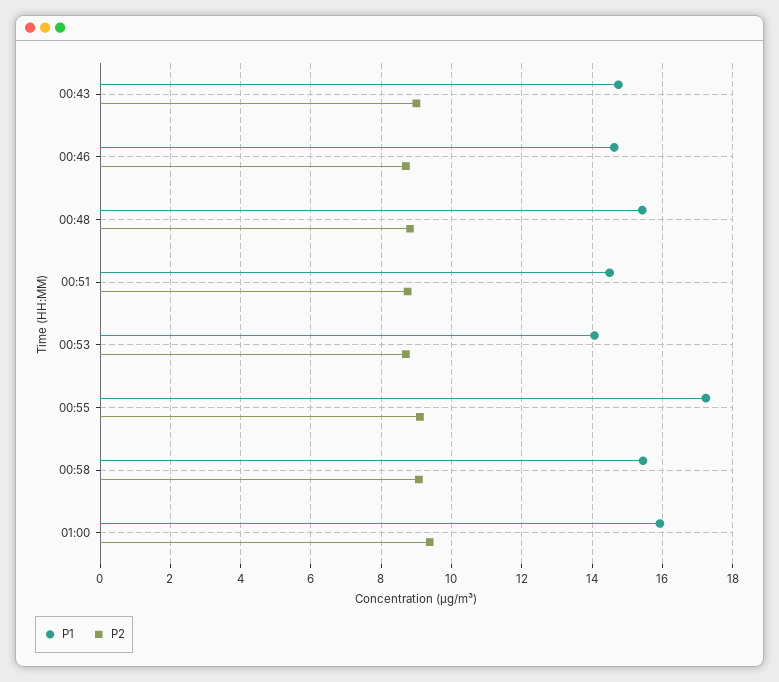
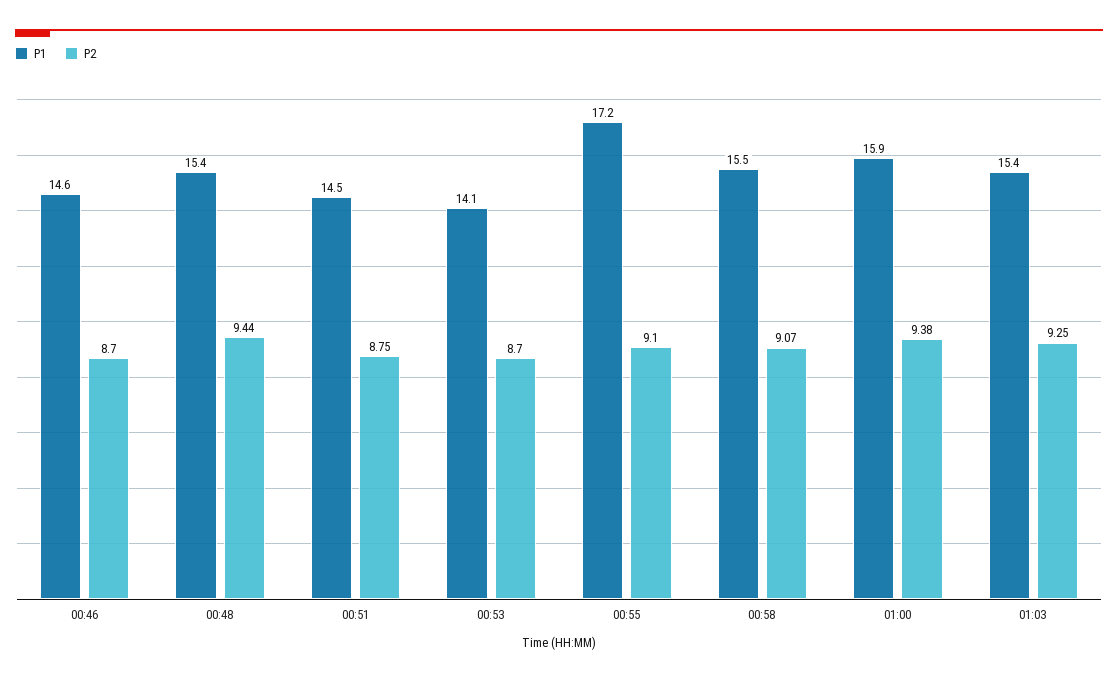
P1, 00:43: 14.8 -> none
P2, 00:43: 9 -> none
P2, 00:48: 8.8 -> 9.44
P1, 01:03: none -> 15.4
P2, 01:03: none -> 9.25

